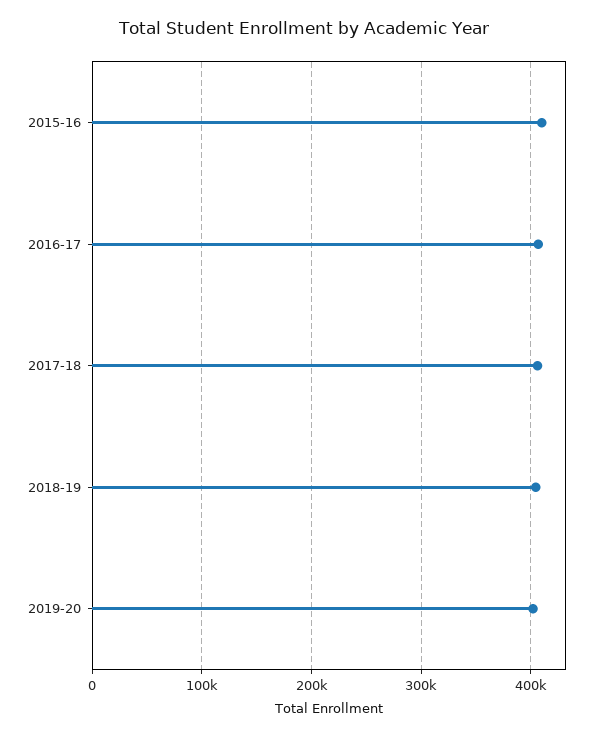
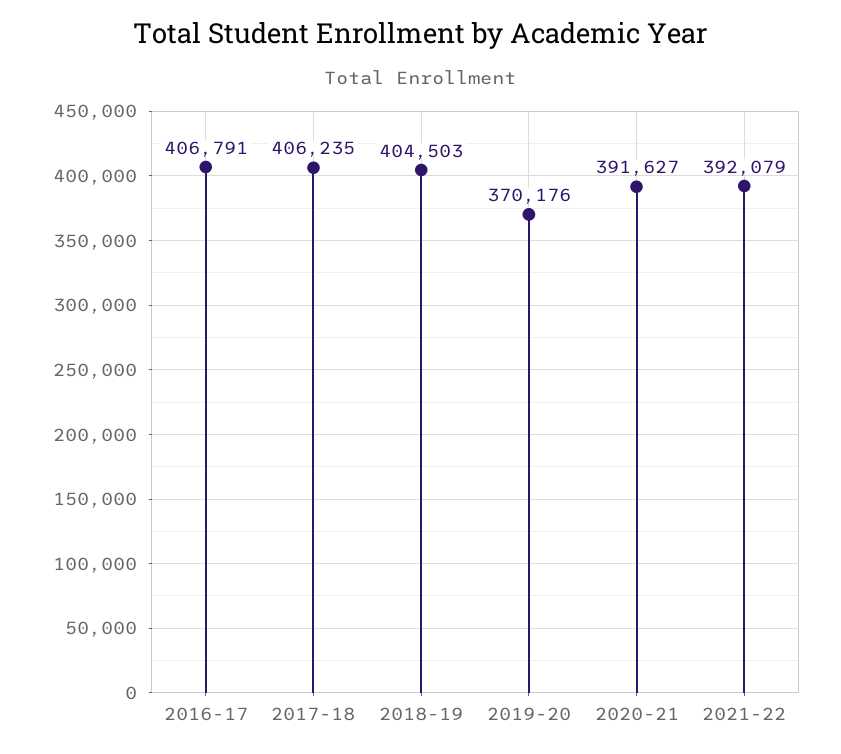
2015-16: 410000 -> none
2019-20: 400000 -> 370176
2020-21: none -> 391627
2021-22: none -> 392079

